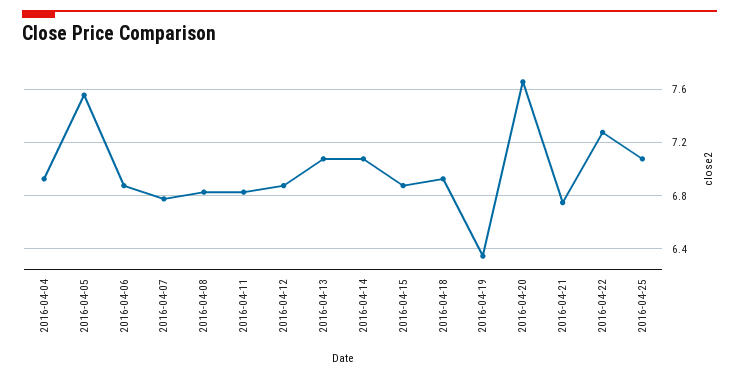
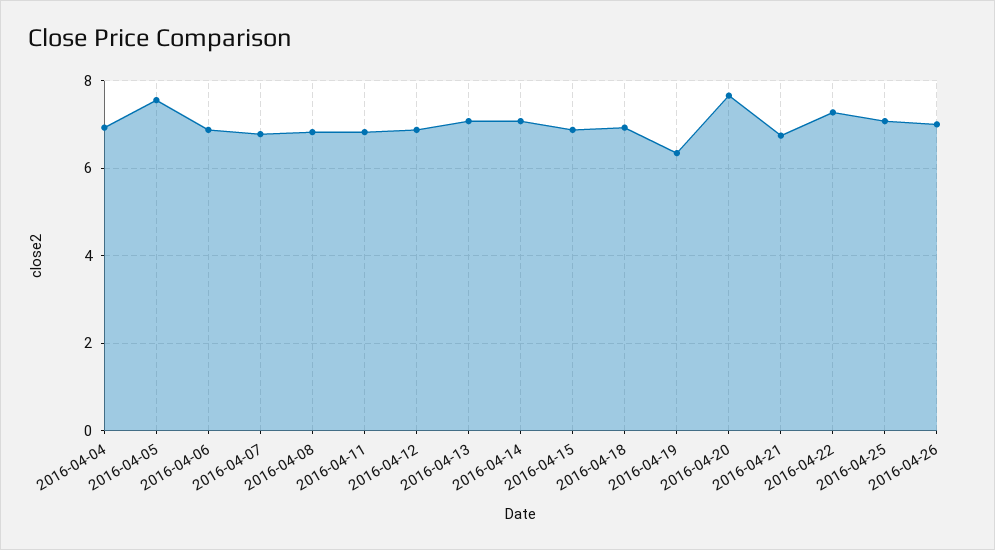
2016-04-26: none -> 7

